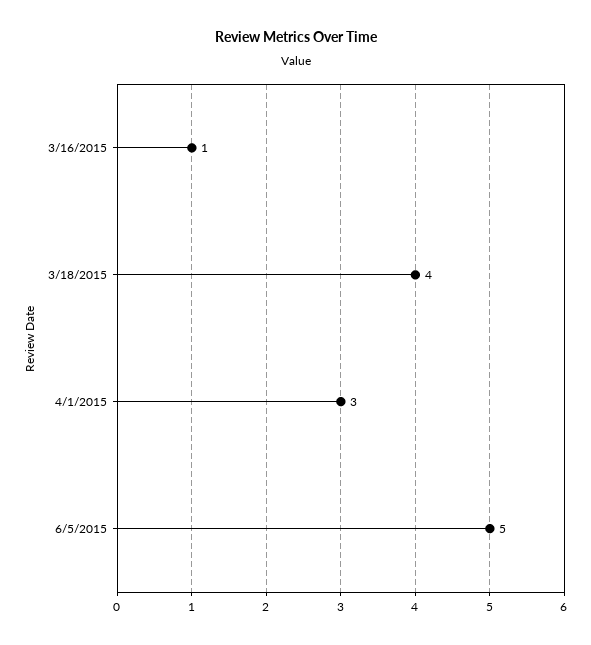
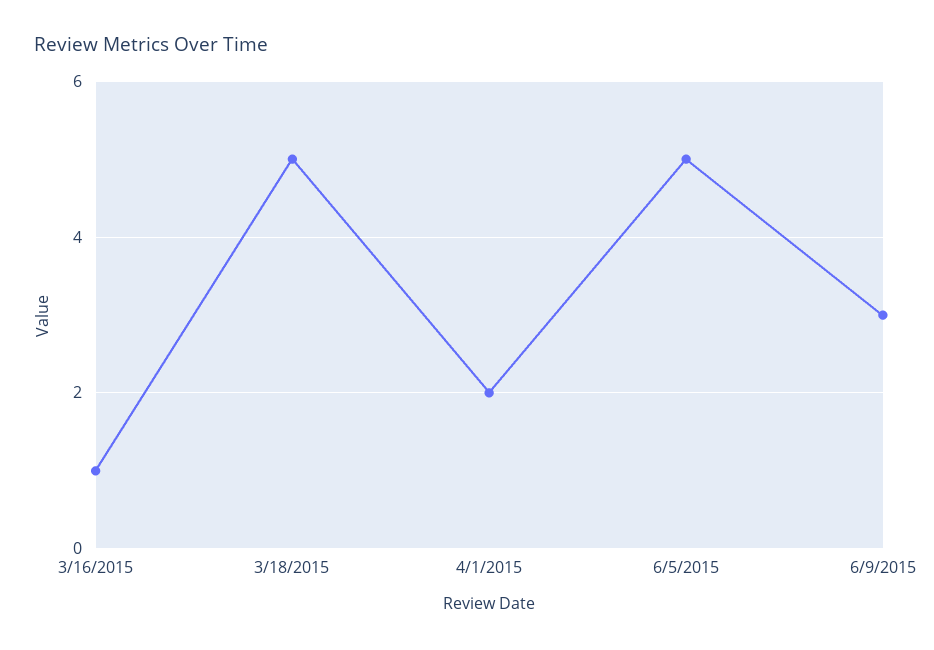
3/18/2015: 4 -> 5
4/1/2015: 3 -> 2
6/9/2015: none -> 3

